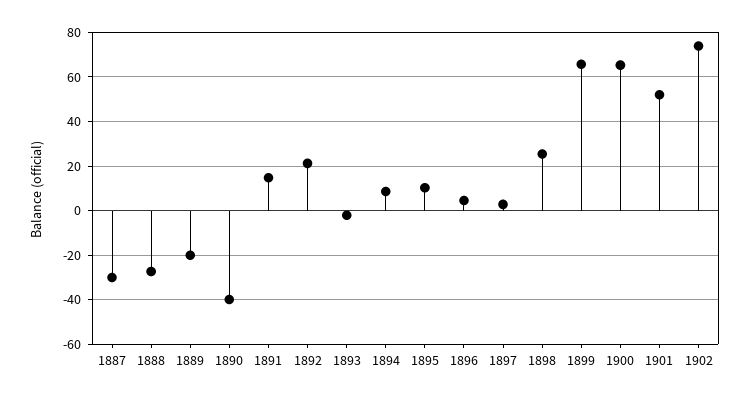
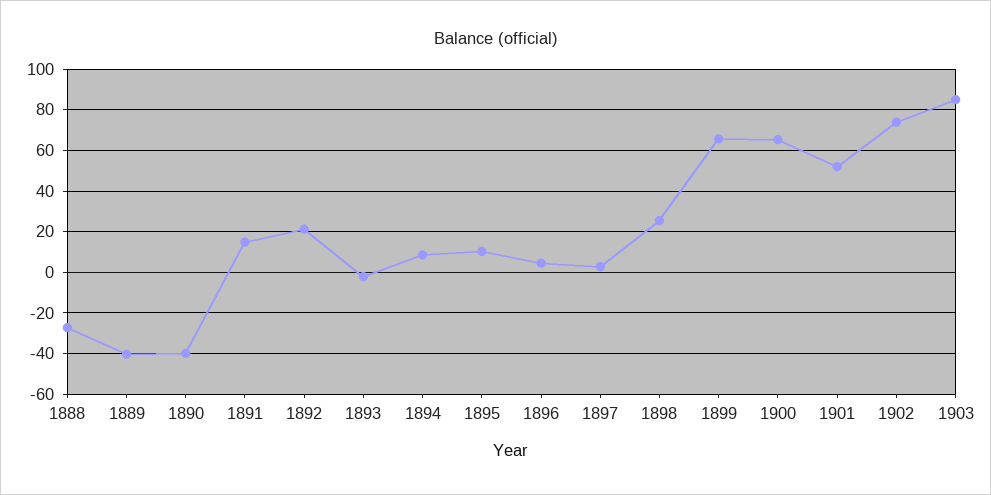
1887: -30 -> none
1889: -20 -> -40
1903: none -> 85

